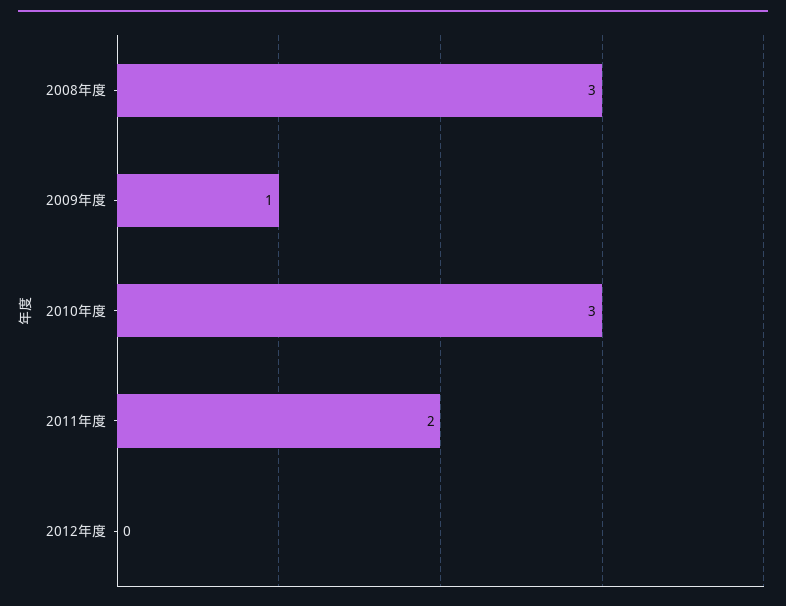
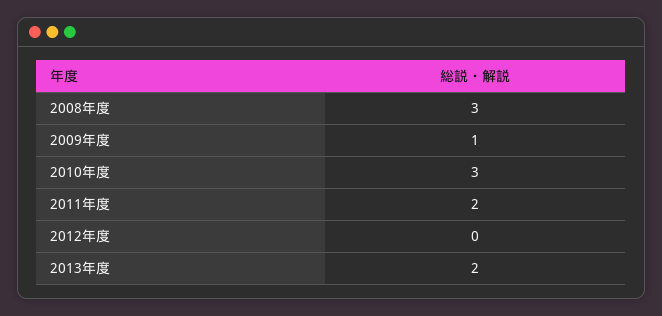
2013年度: none -> 2

